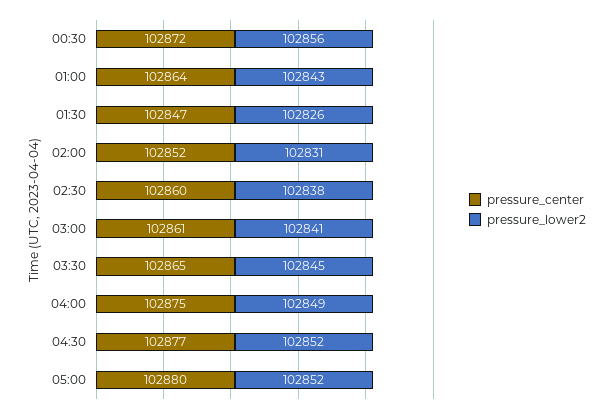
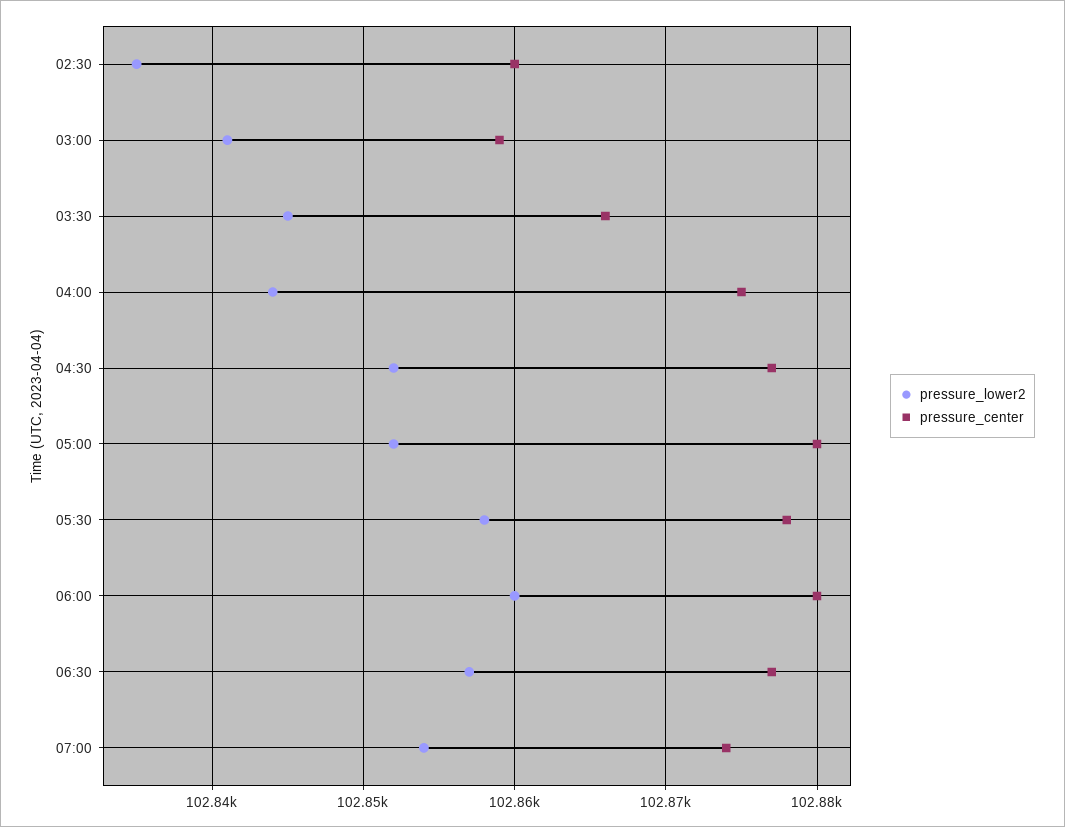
pressure_center, 00:30: 102872 -> none
pressure_lower2, 00:30: 102856 -> none
pressure_center, 01:00: 102864 -> none
pressure_lower2, 01:00: 102843 -> none
pressure_center, 01:30: 102847 -> none
pressure_lower2, 01:30: 102826 -> none
pressure_center, 02:00: 102852 -> none
pressure_lower2, 02:00: 102831 -> none
pressure_lower2, 02:30: 102838 -> 102835
pressure_center, 03:00: 102861 -> 102859
pressure_center, 03:30: 102865 -> 102866
pressure_lower2, 04:00: 102849 -> 102844
pressure_lower2, 05:30: none -> 102858
pressure_center, 05:30: none -> 102878
pressure_lower2, 06:00: none -> 102860
pressure_center, 06:00: none -> 102880
pressure_lower2, 06:30: none -> 102857
pressure_center, 06:30: none -> 102877
pressure_lower2, 07:00: none -> 102854
pressure_center, 07:00: none -> 102874

